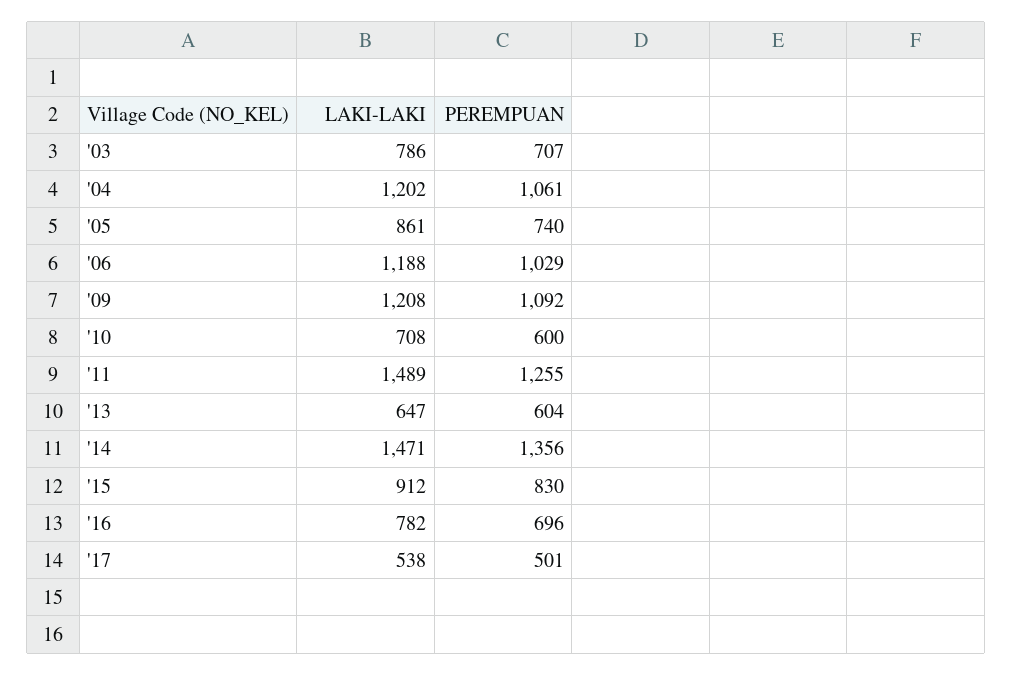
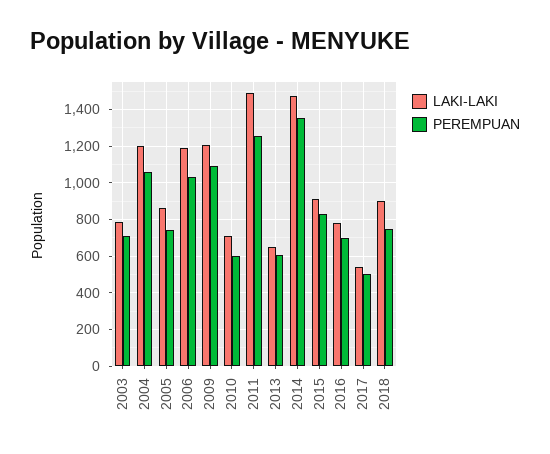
LAKI-LAKI, 2018: none -> 900
PEREMPUAN, 2018: none -> 750

